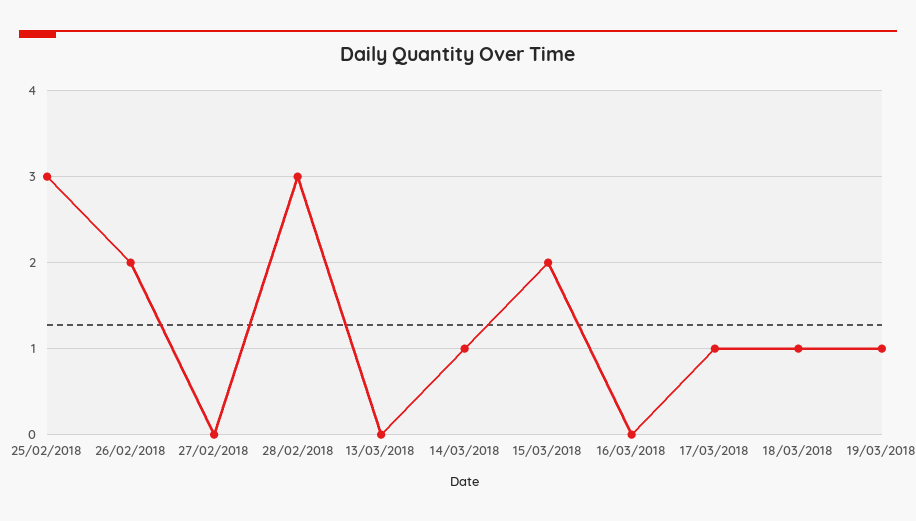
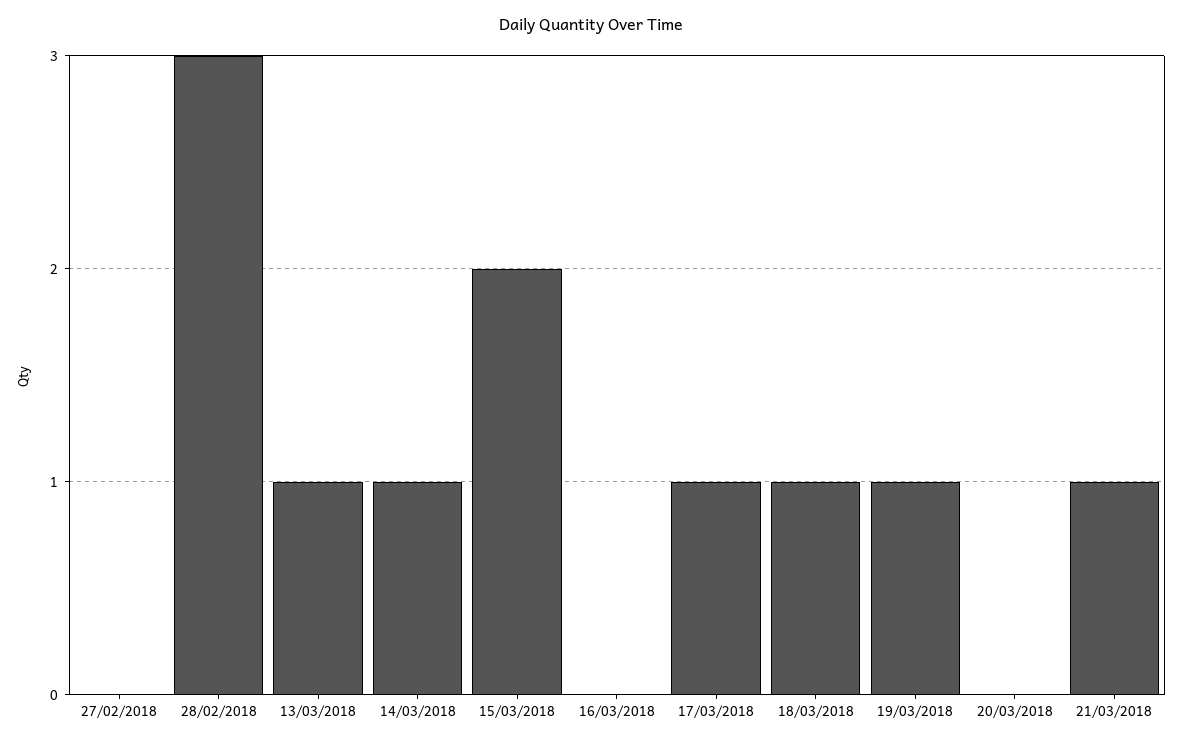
25/02/2018: 3 -> none
26/02/2018: 2 -> none
13/03/2018: 0 -> 1
20/03/2018: none -> 0
21/03/2018: none -> 1

